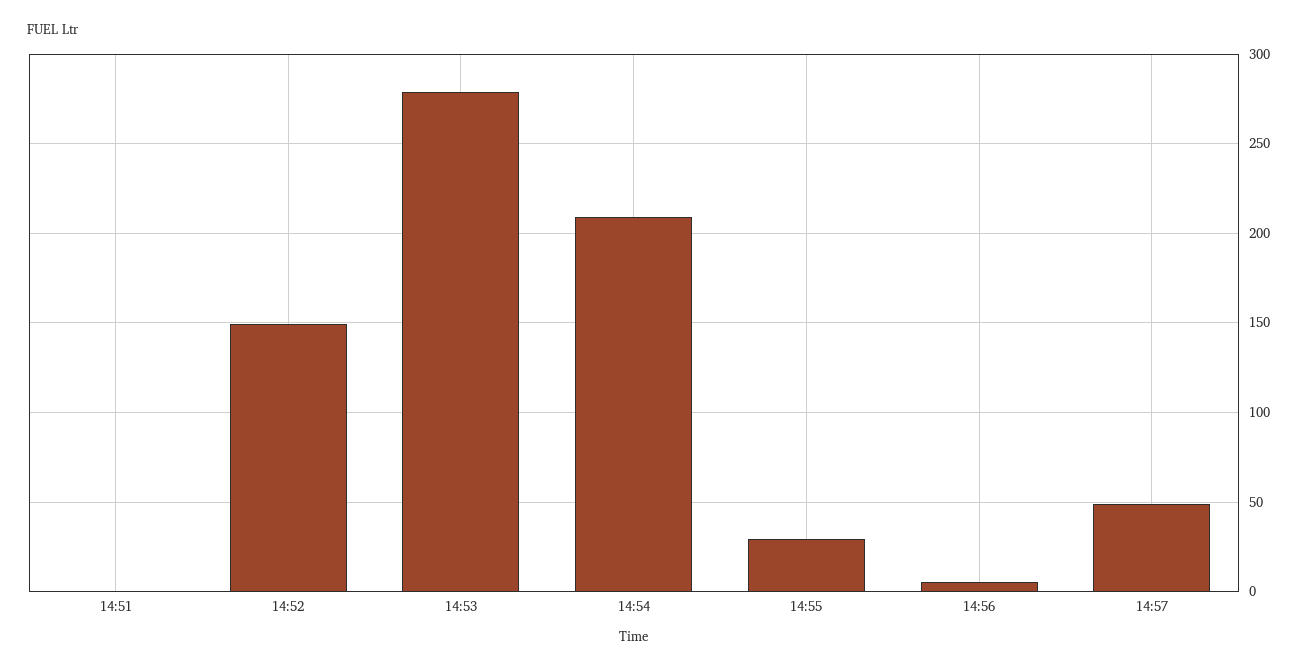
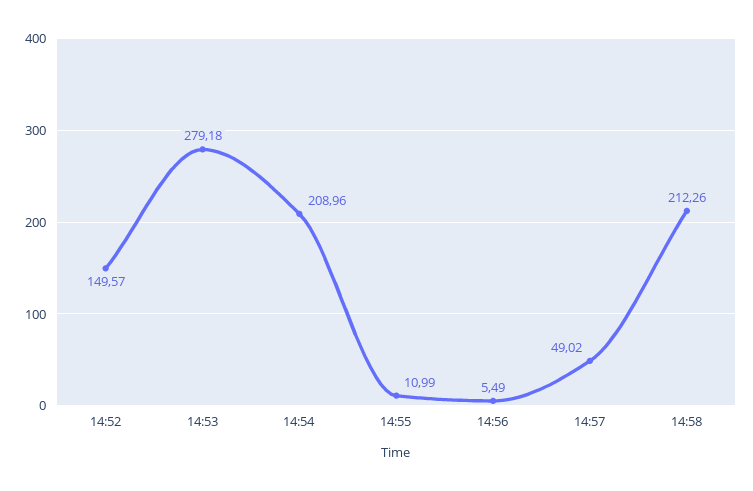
14:51: 0 -> none
14:55: 30 -> 10.99
14:58: none -> 212.26

